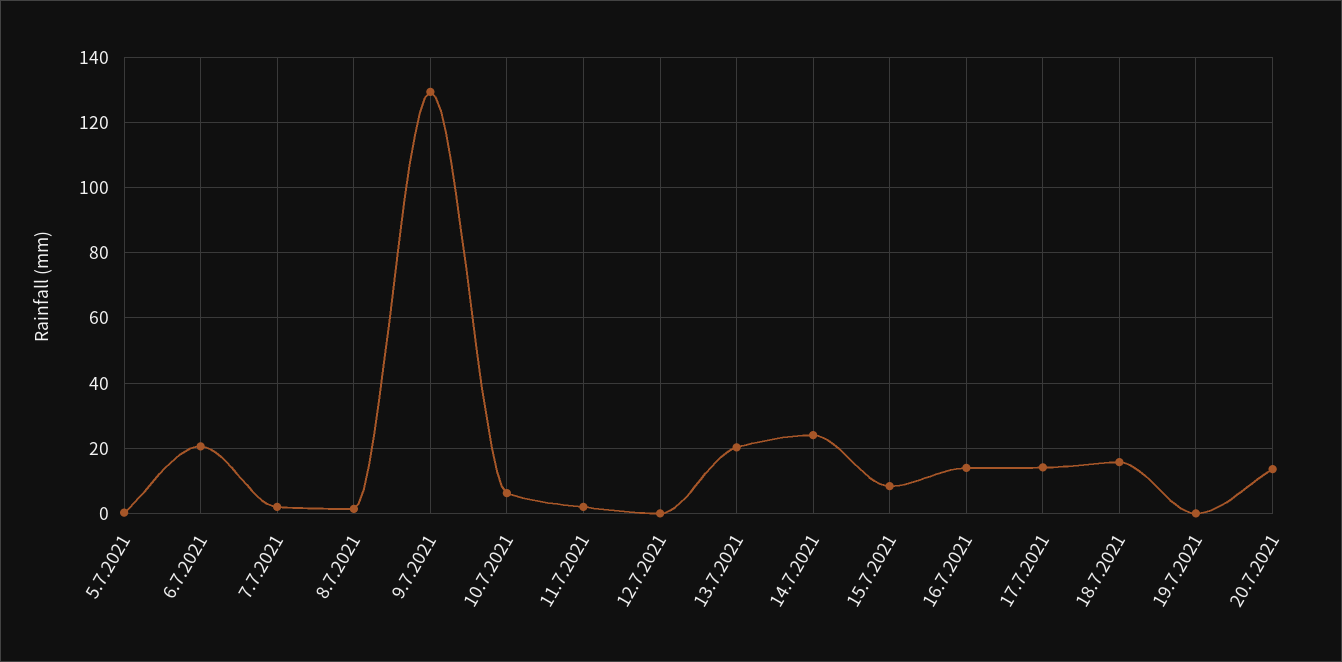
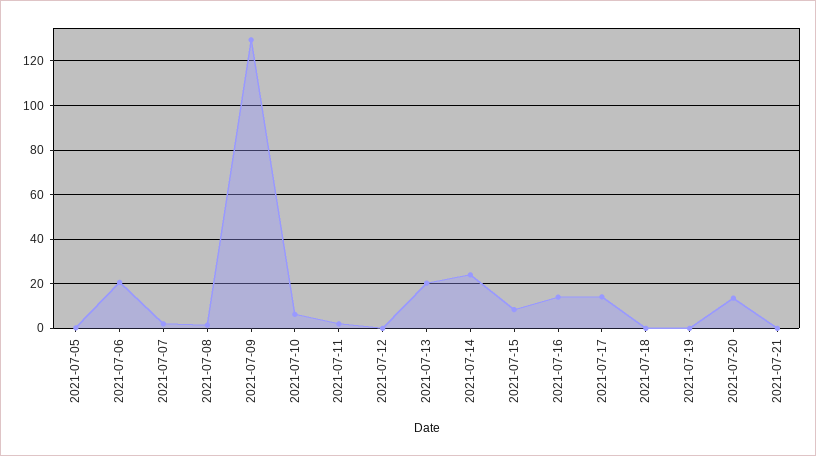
18.7.2021: 16 -> 0
2021-07-21: none -> 0

